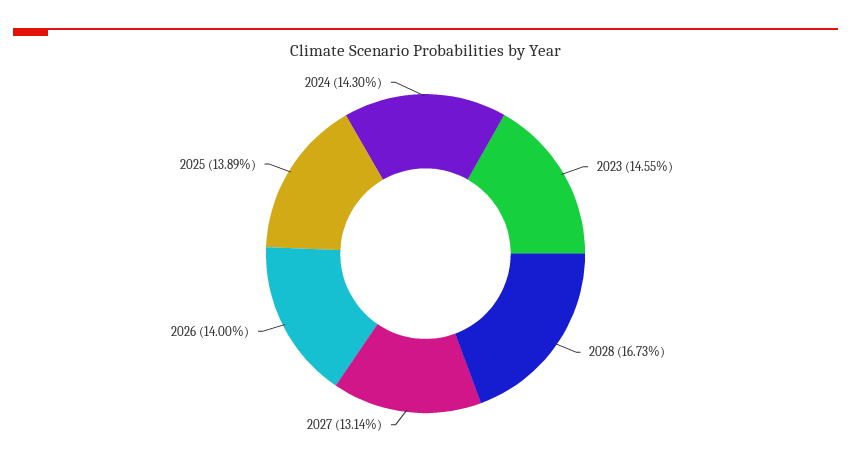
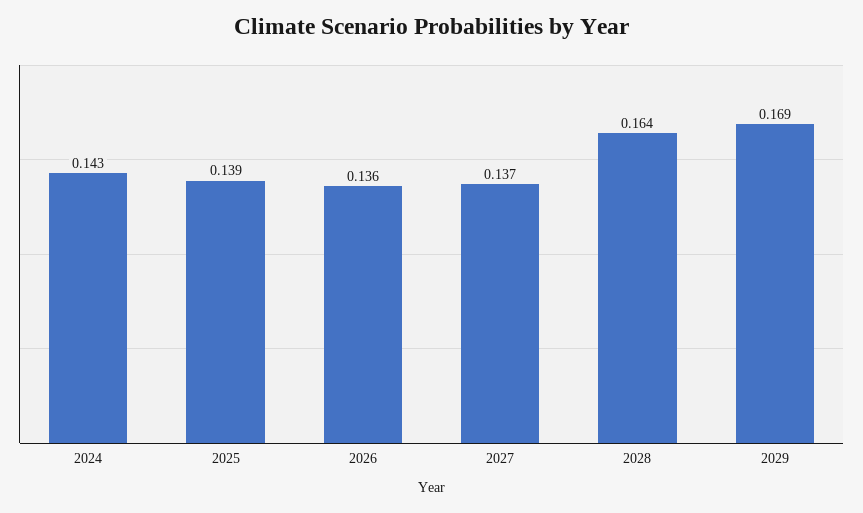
2023: 0.1455 -> none
2028: 0.1673 -> 0.164
2027: 0.1314 -> 0.137
2026: 0.14 -> 0.136
2029: none -> 0.169

